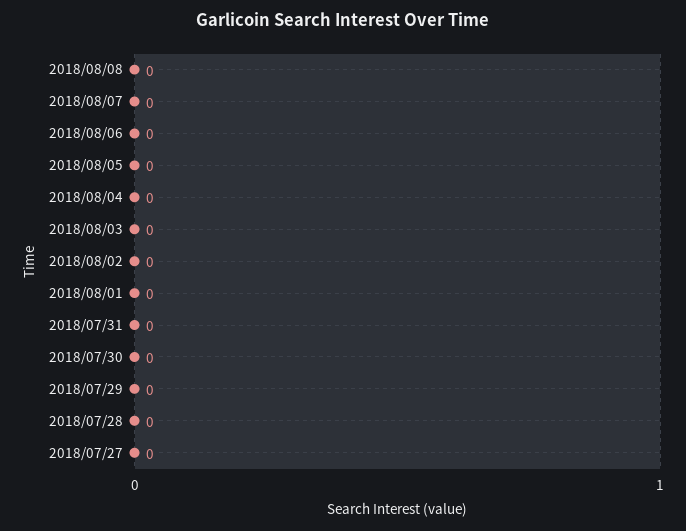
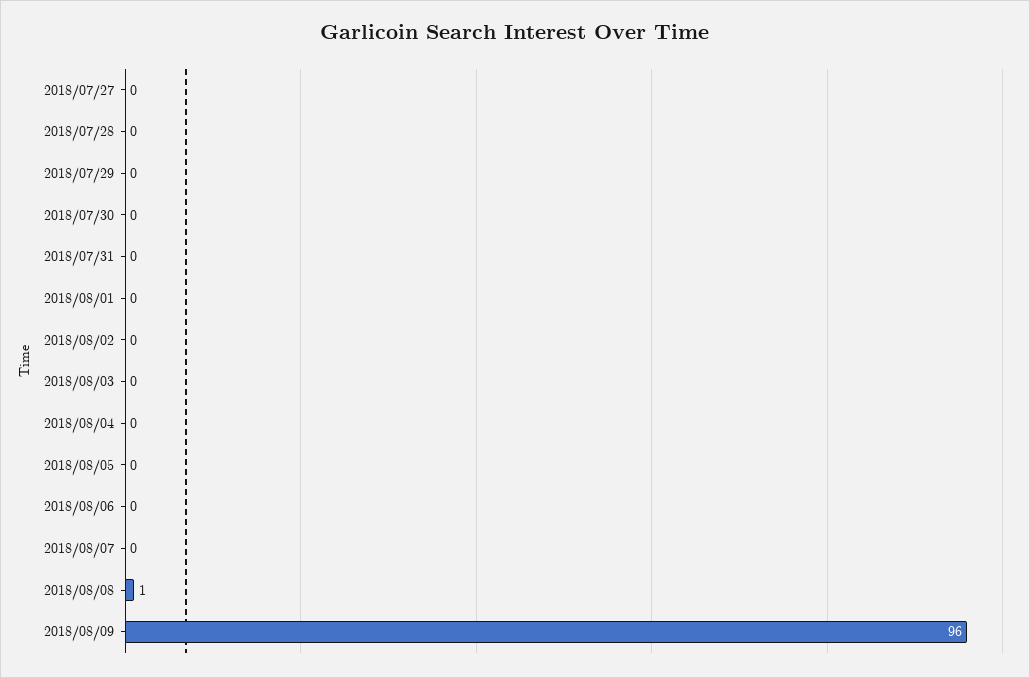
2018/08/08: 0 -> 1
2018/08/09: none -> 96

